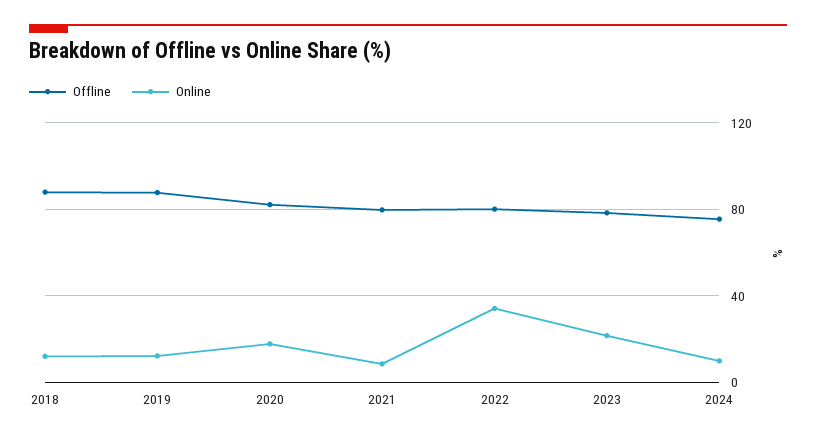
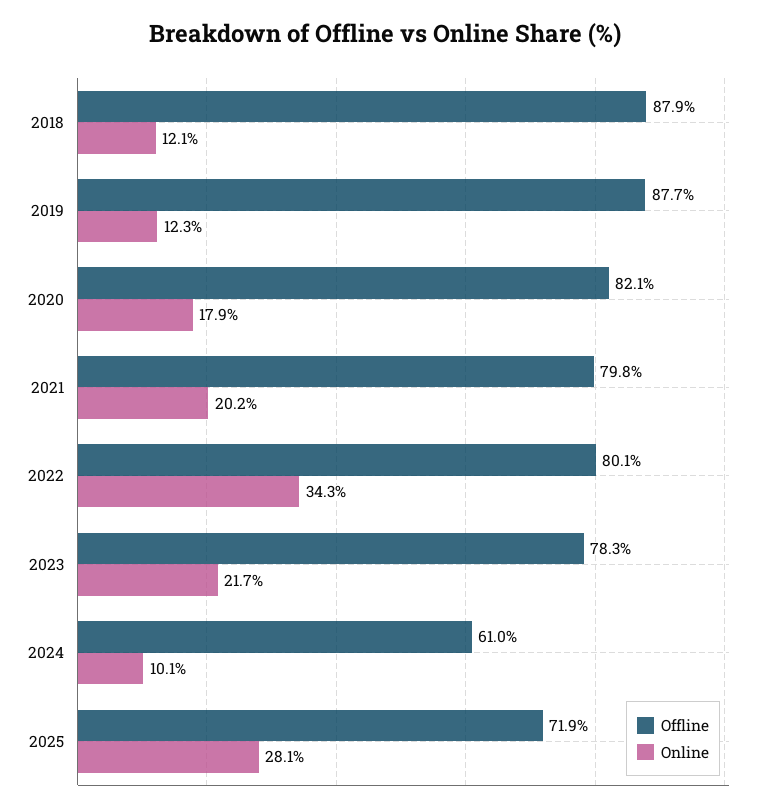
Online, 2021: 10 -> 20.2
Offline, 2024: 75 -> 61
Offline, 2025: none -> 71.9
Online, 2025: none -> 28.1

